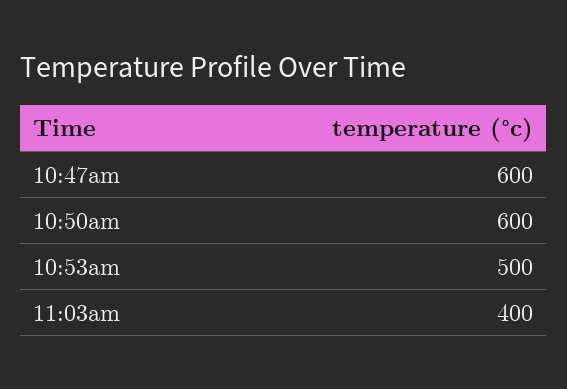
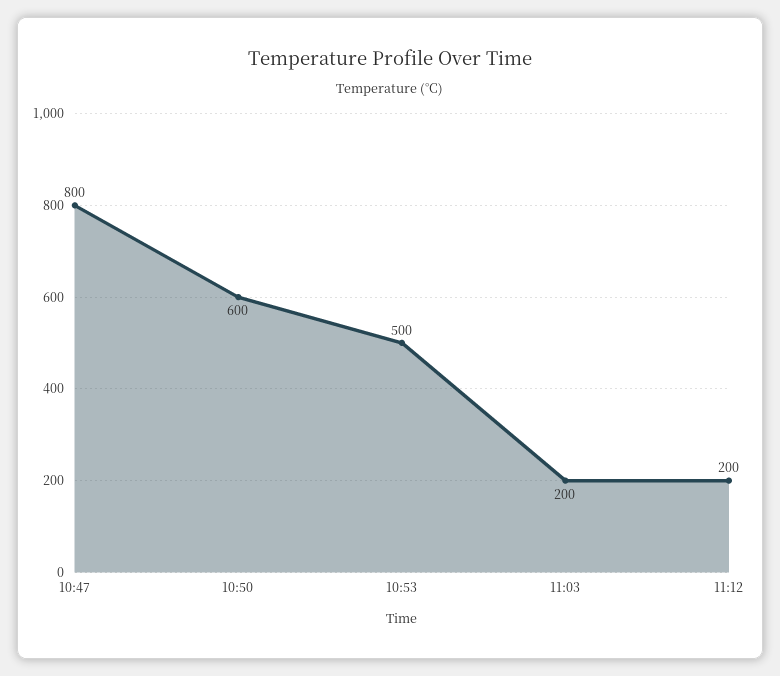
10:47am: 600 -> 800
11:03am: 400 -> 200
11:12: none -> 200

